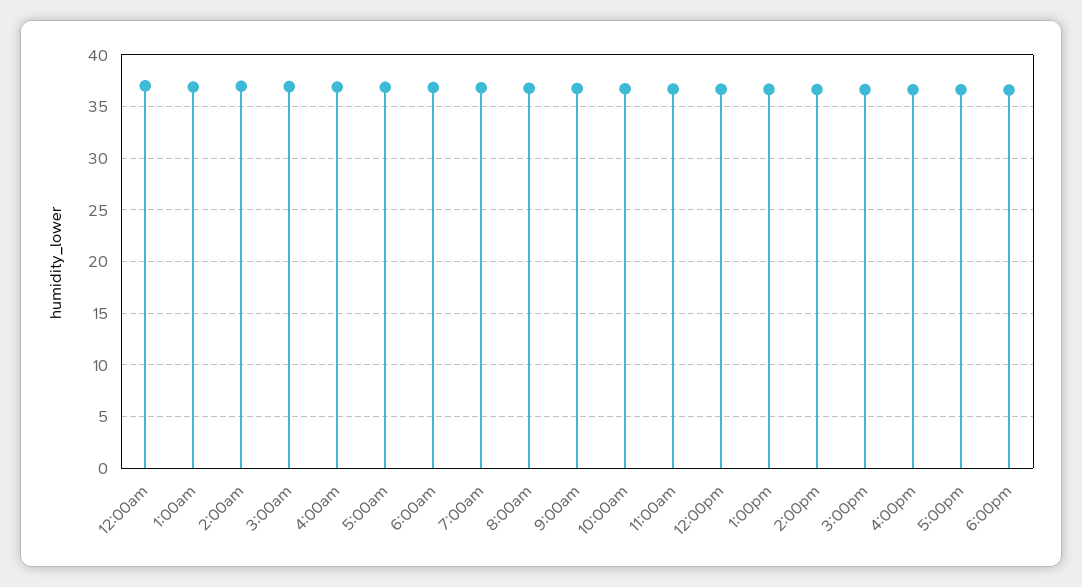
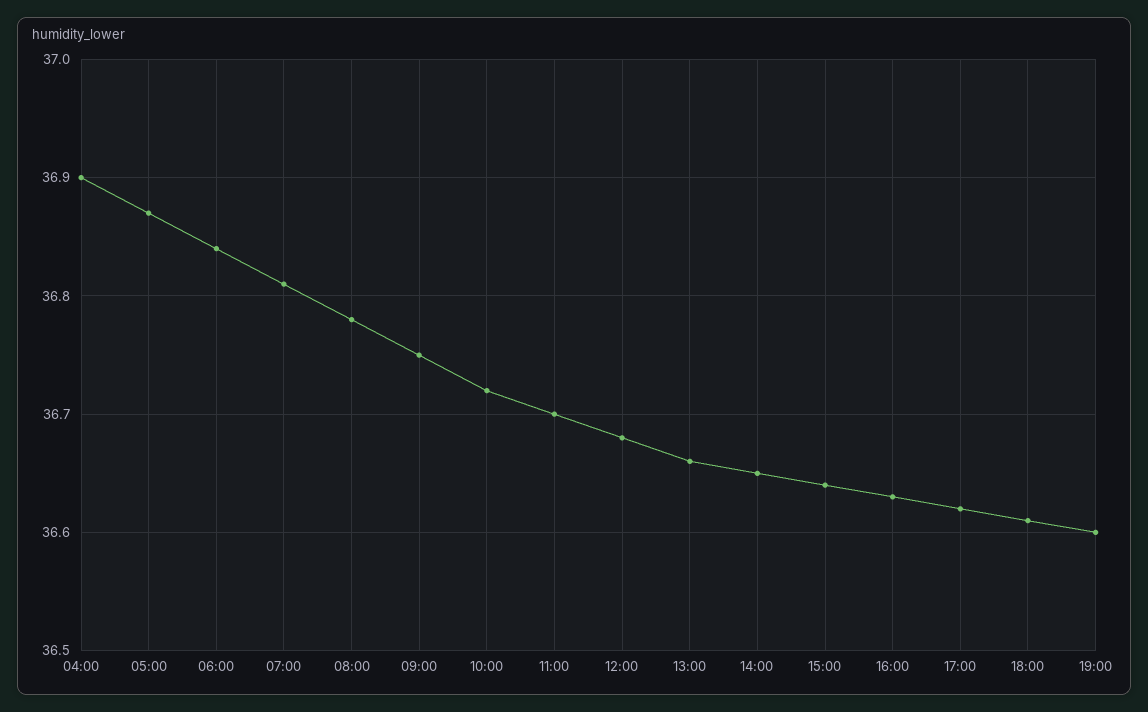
12:00am: 37 -> none
1:00am: 37 -> none
2:00am: 37 -> none
3:00am: 37 -> none
19:00: none -> 36.6

